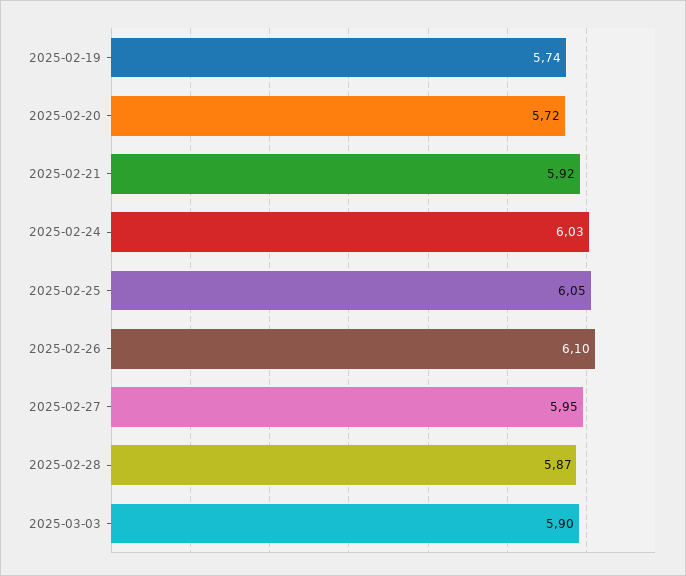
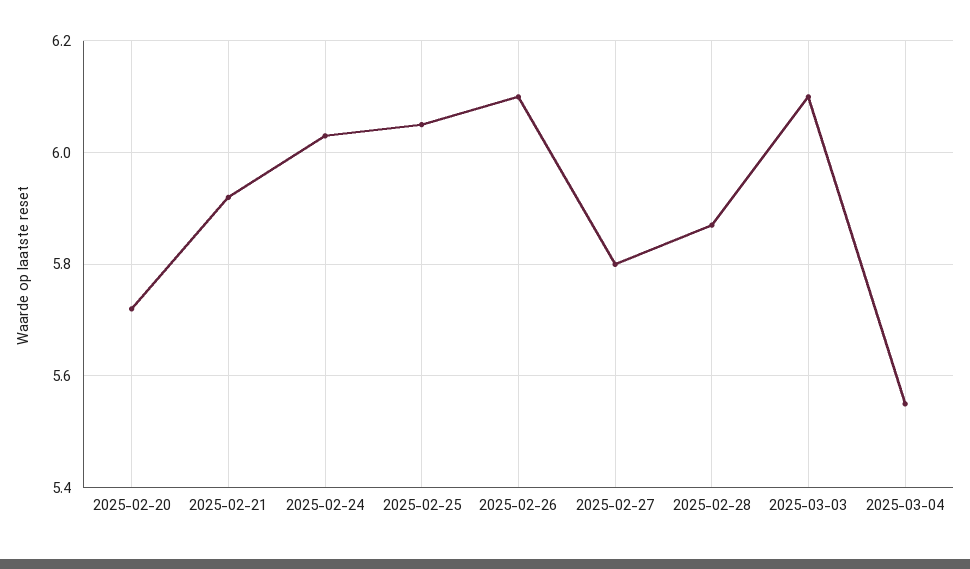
2025-02-19: 5.74 -> none
2025-02-27: 5.95 -> 5.8
2025-03-03: 5.9 -> 6.1
2025-03-04: none -> 5.55

